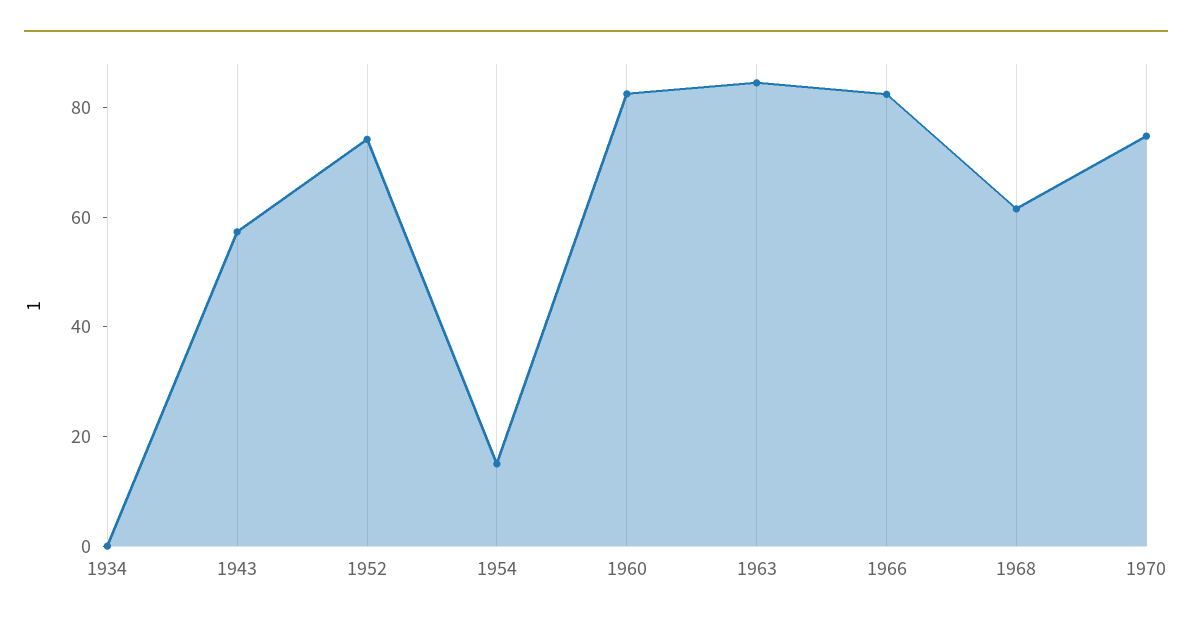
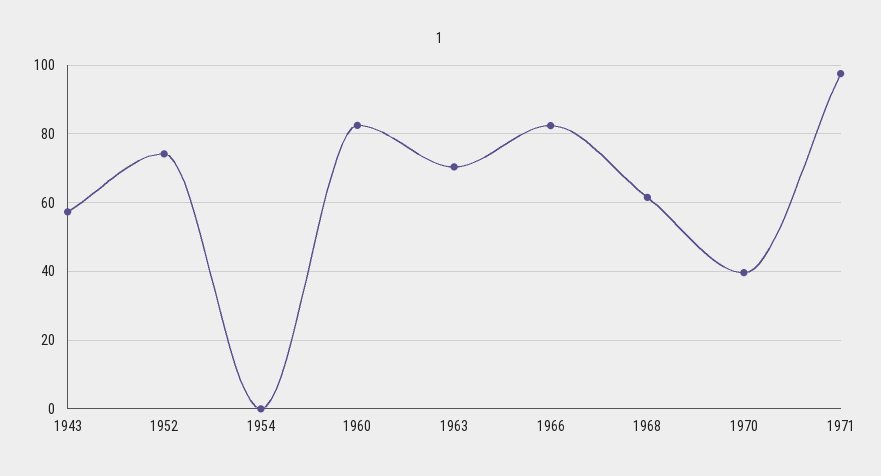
1934: 0 -> none
1954: 15 -> 0
1963: 85 -> 70
1970: 75 -> 40
1971: none -> 98

